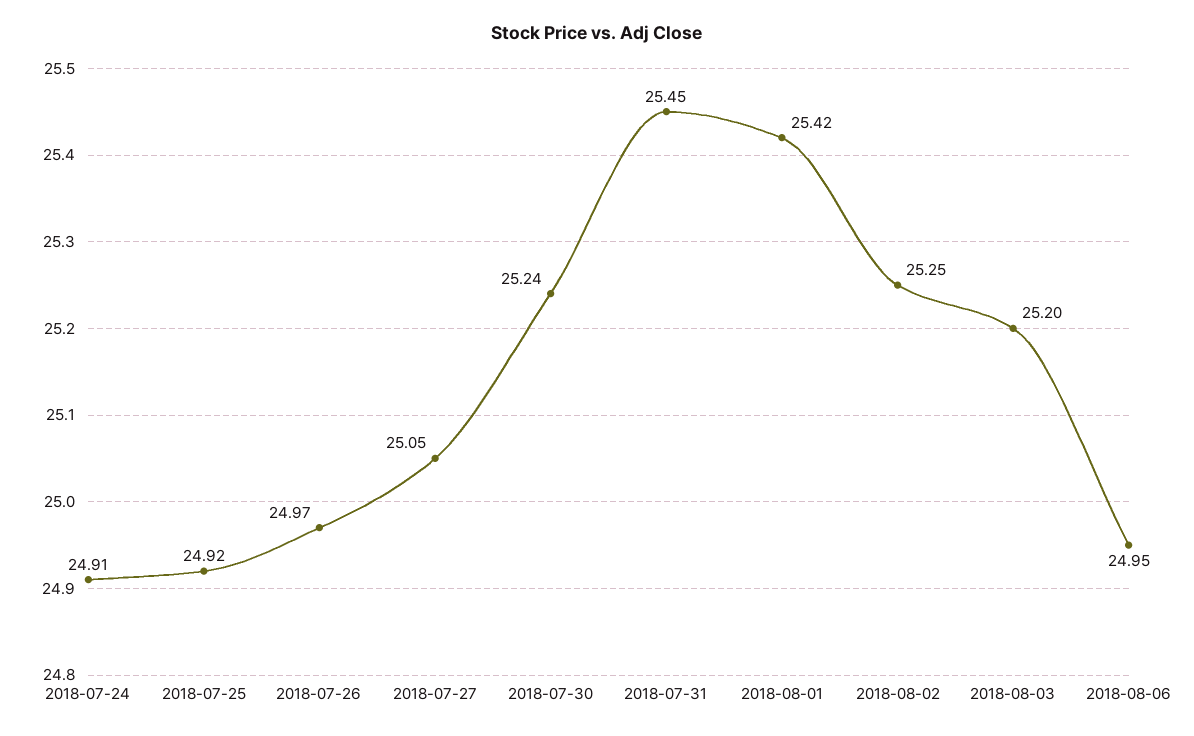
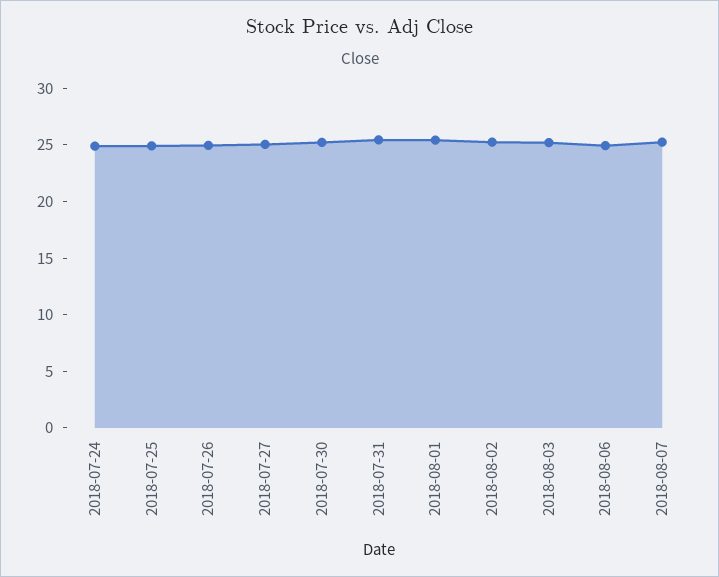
2018-08-07: none -> 25

